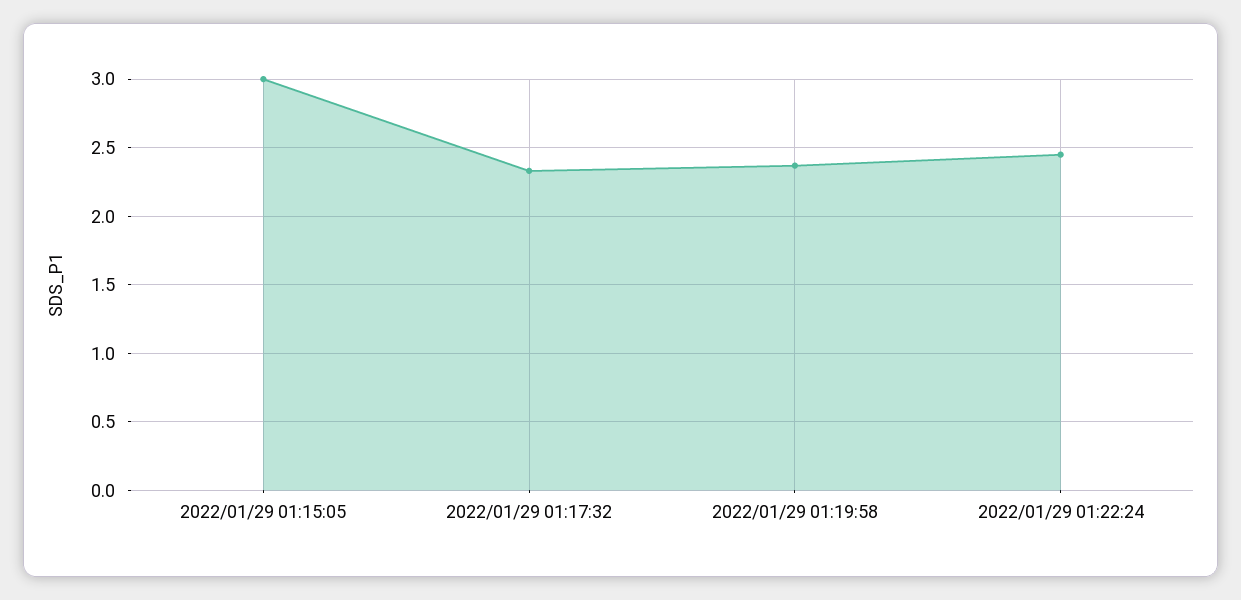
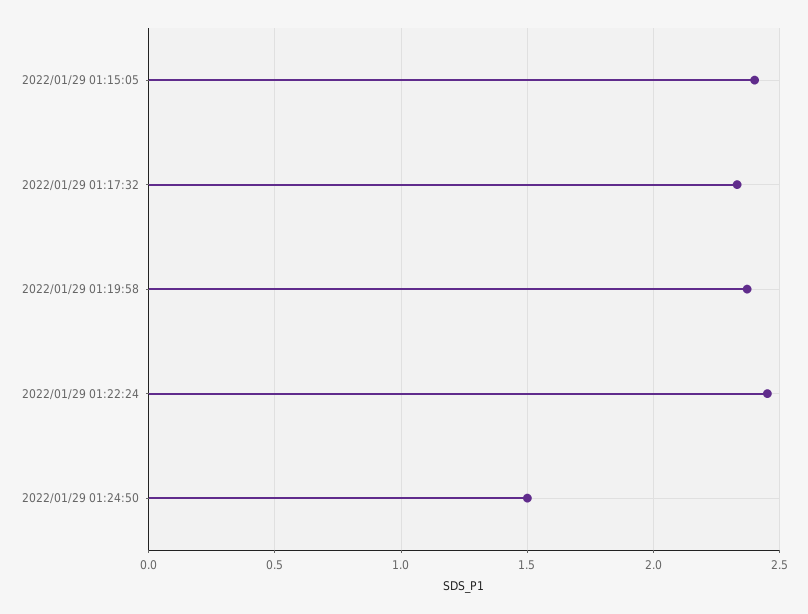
2022/01/29 01:15:05: 3 -> 2.4
2022/01/29 01:24:50: none -> 1.5

